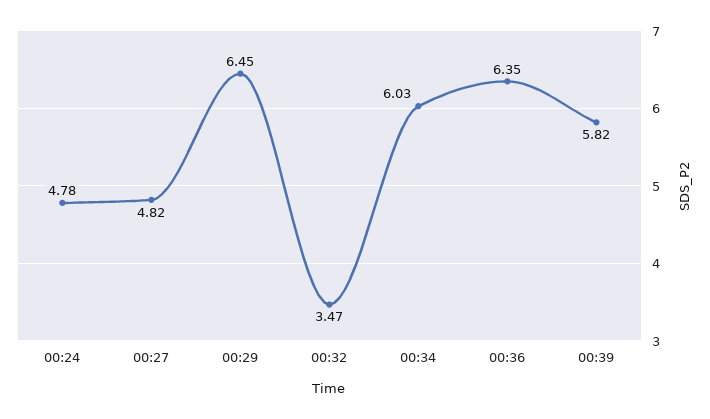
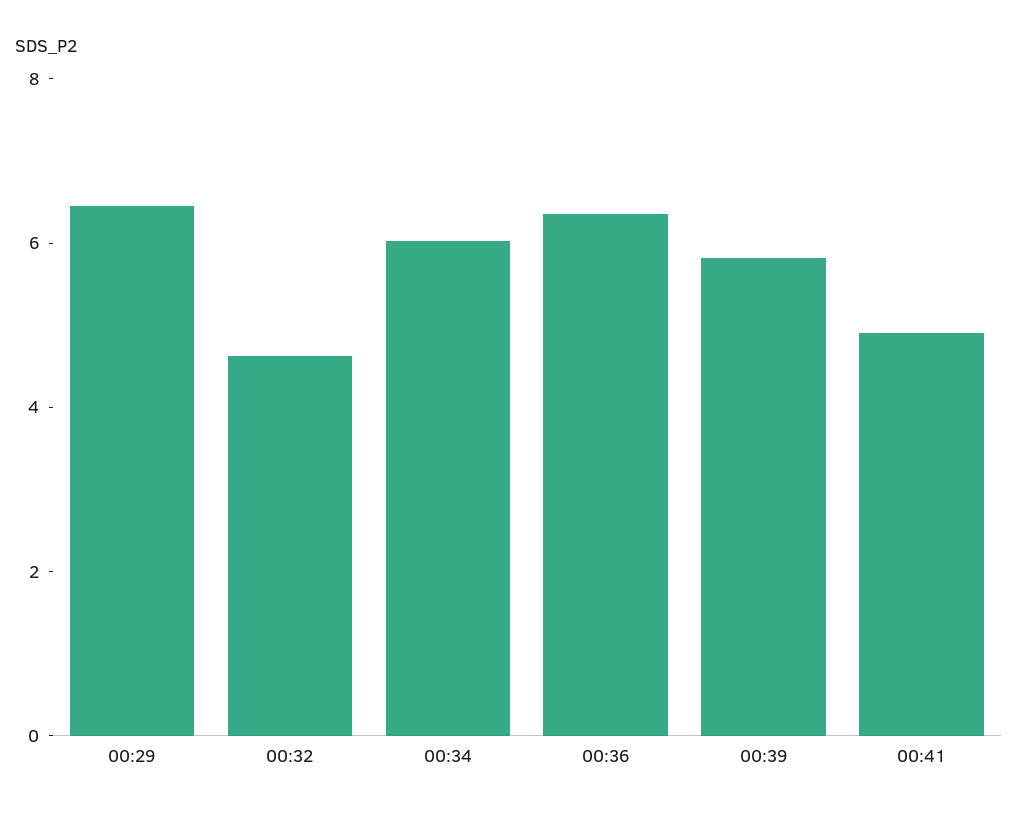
00:24: 4.78 -> none
00:27: 4.82 -> none
00:32: 3.47 -> 4.5
00:41: none -> 5

